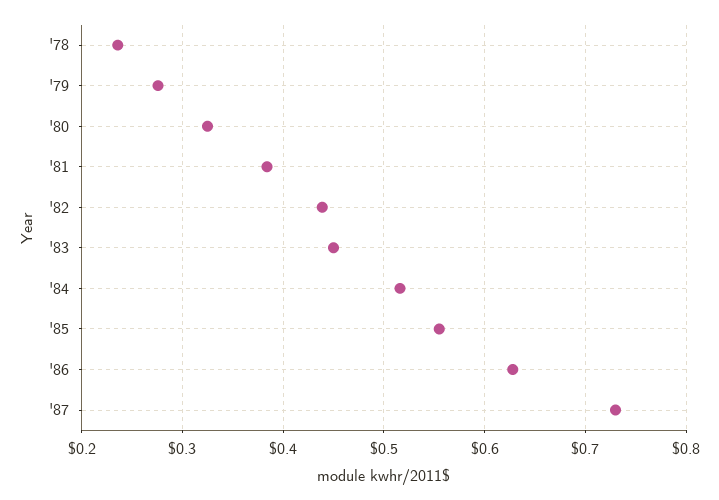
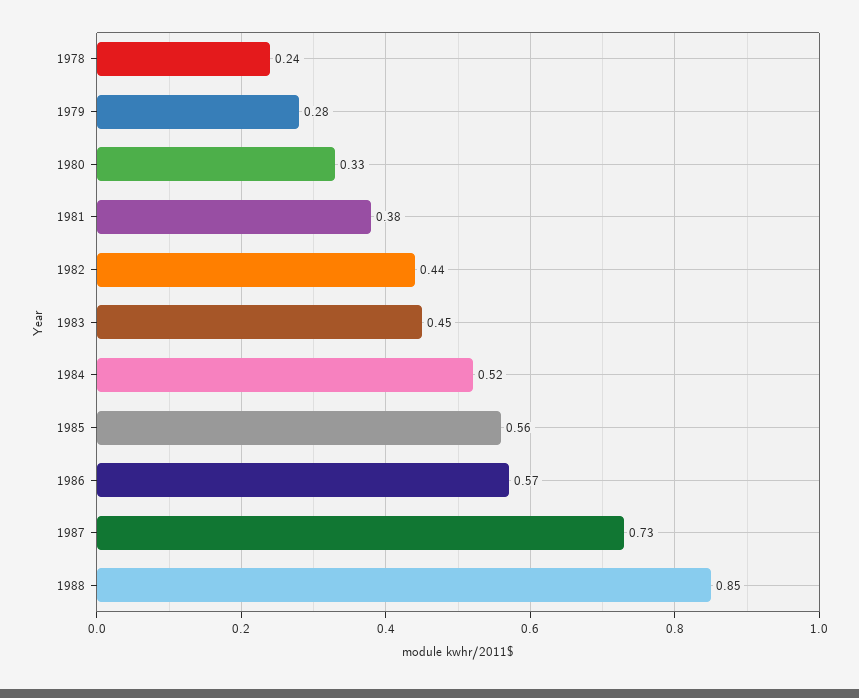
'86: 0.63 -> 0.57
1988: none -> 0.85

